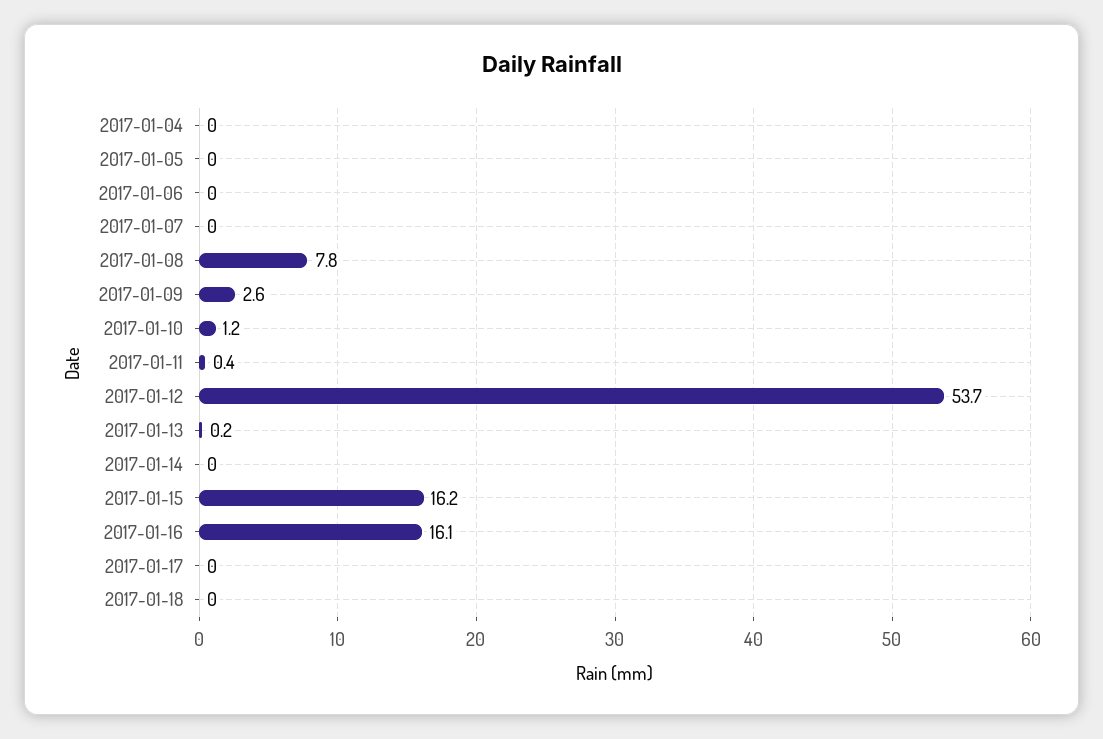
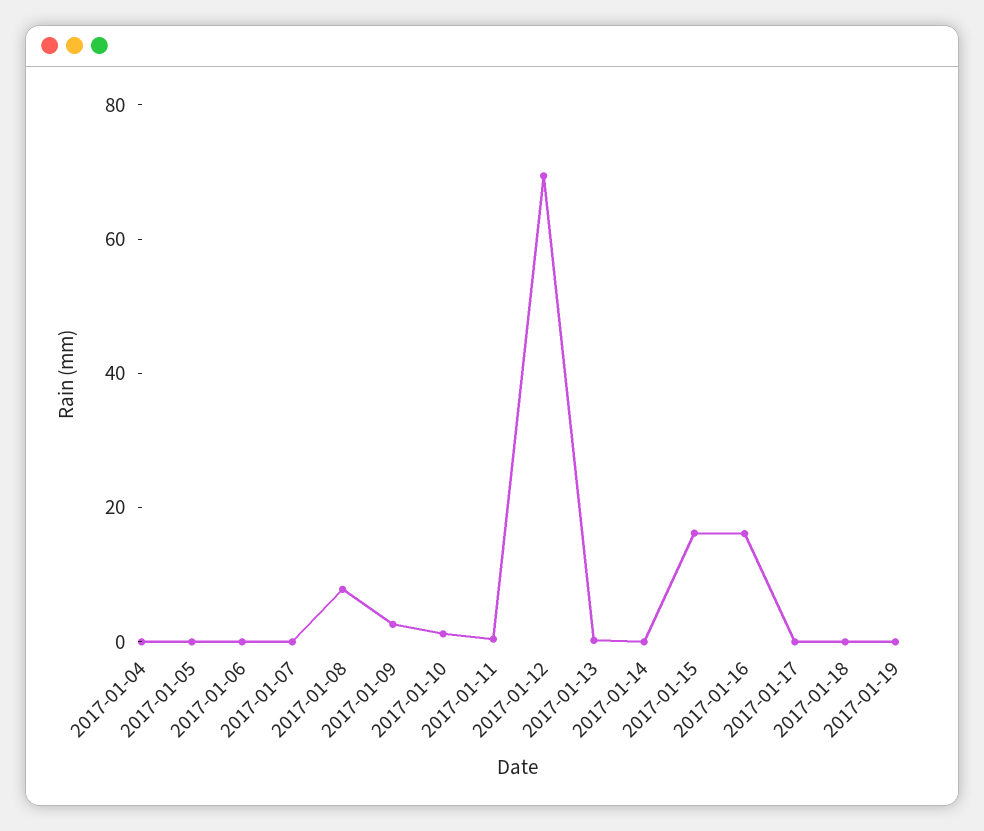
2017-01-12: 53.7 -> 70
2017-01-19: none -> 0

